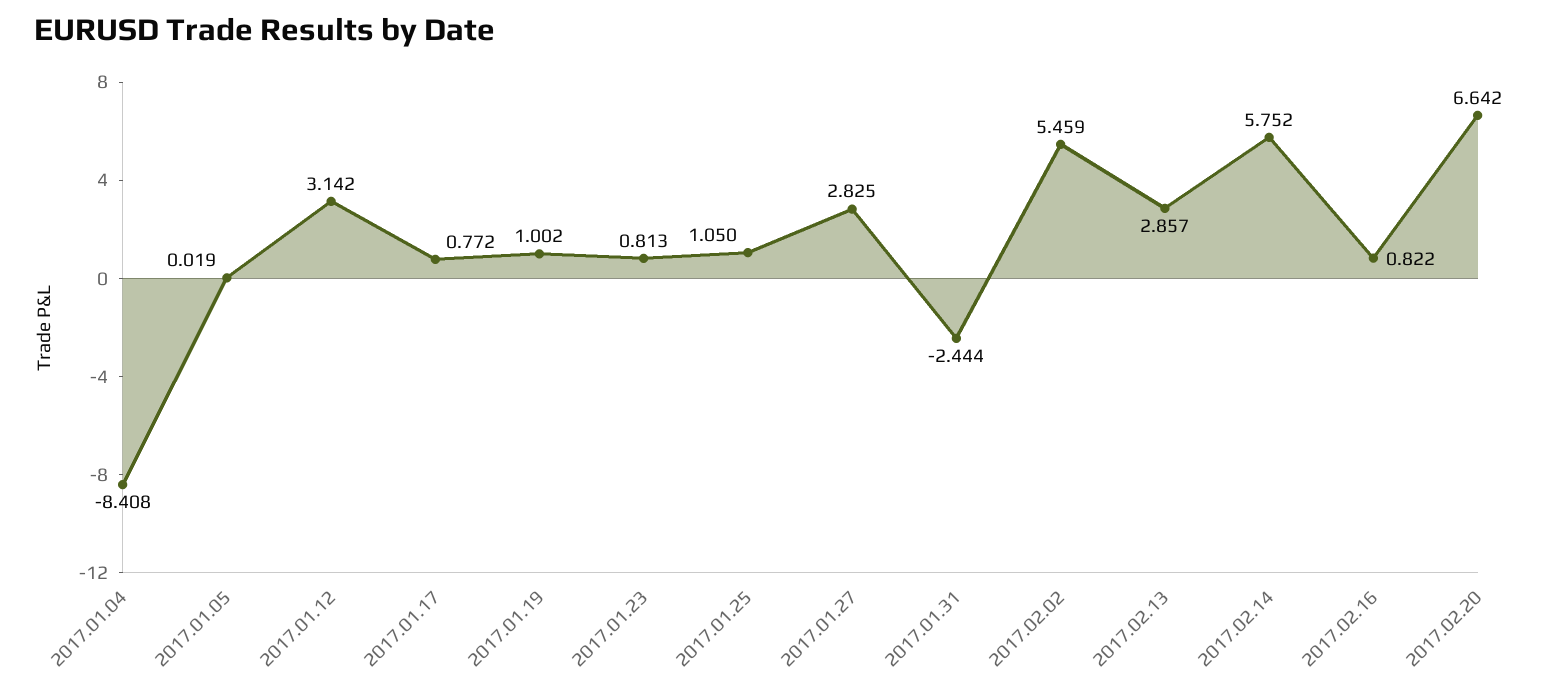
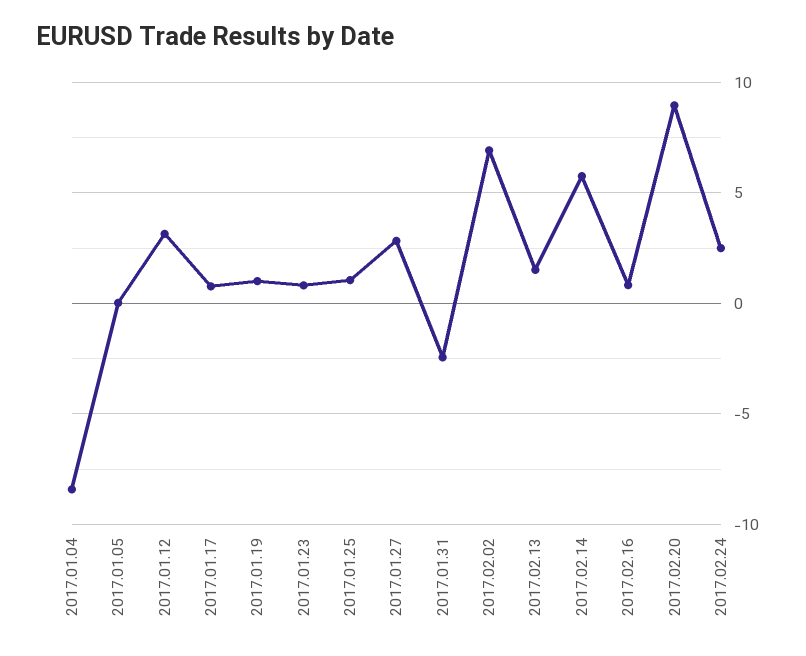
2017.02.02: 5.459 -> 7
2017.02.13: 2.857 -> 1.5
2017.02.20: 6.642 -> 9
2017.02.24: none -> 2.5

